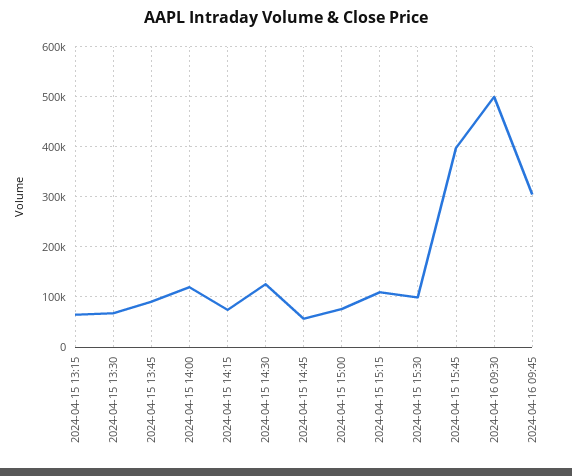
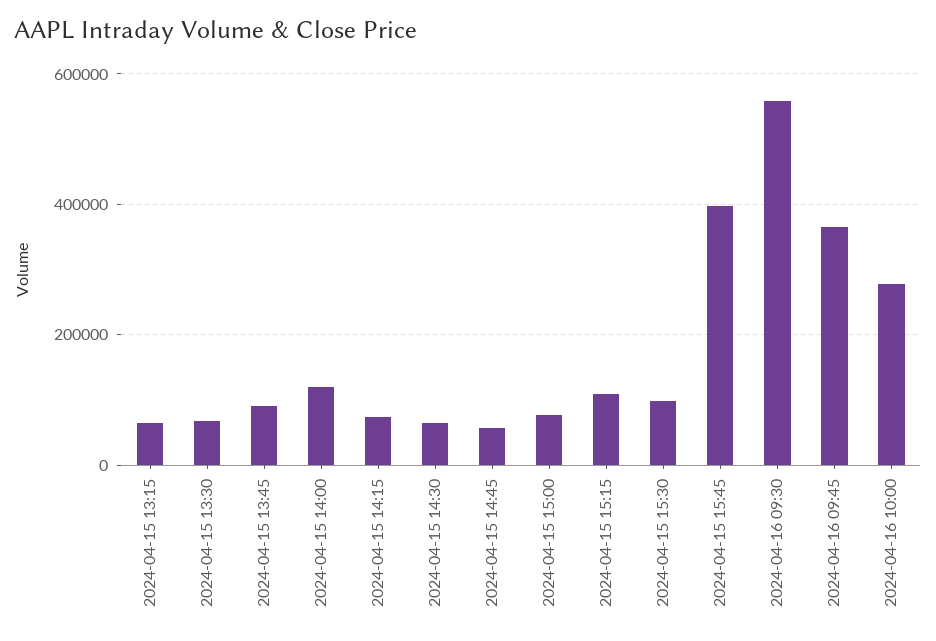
2024-04-15 14:30: 120000 -> 60000
2024-04-16 09:30: 500000 -> 560000
2024-04-16 09:45: 300000 -> 360000
2024-04-16 10:00: none -> 280000

